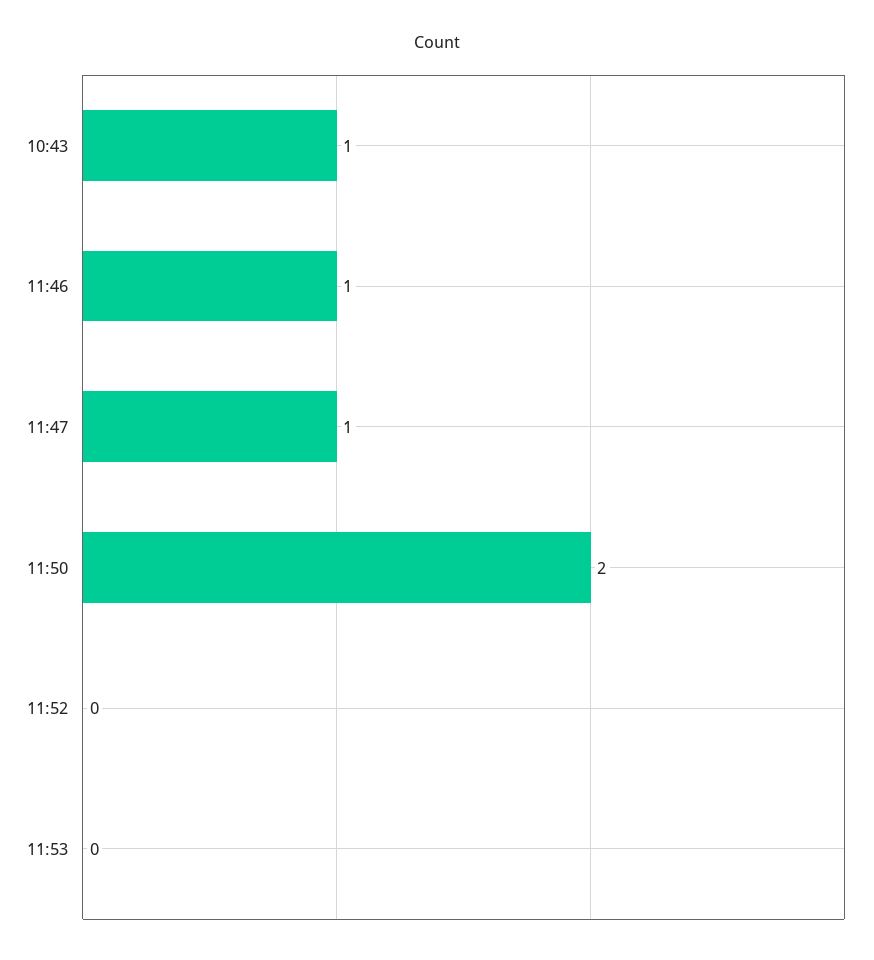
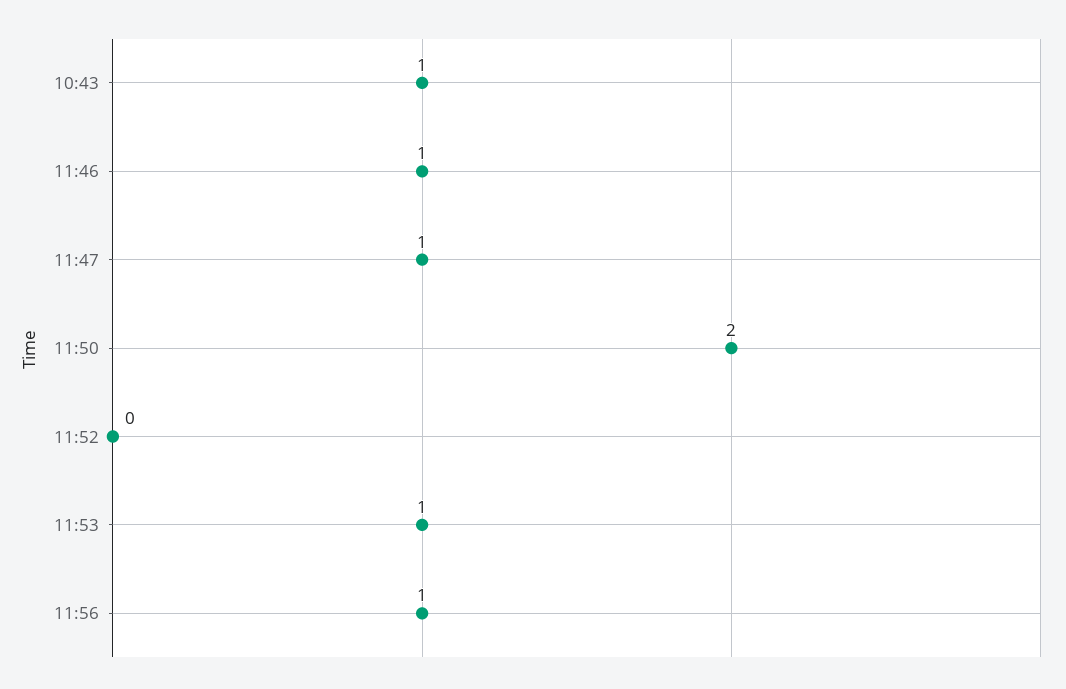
11:53: 0 -> 1
11:56: none -> 1

